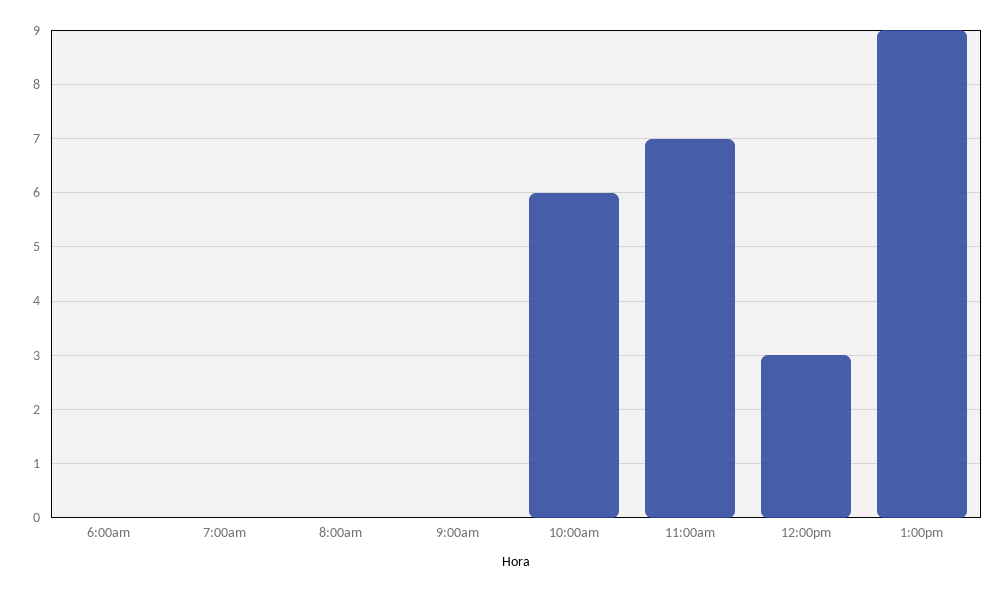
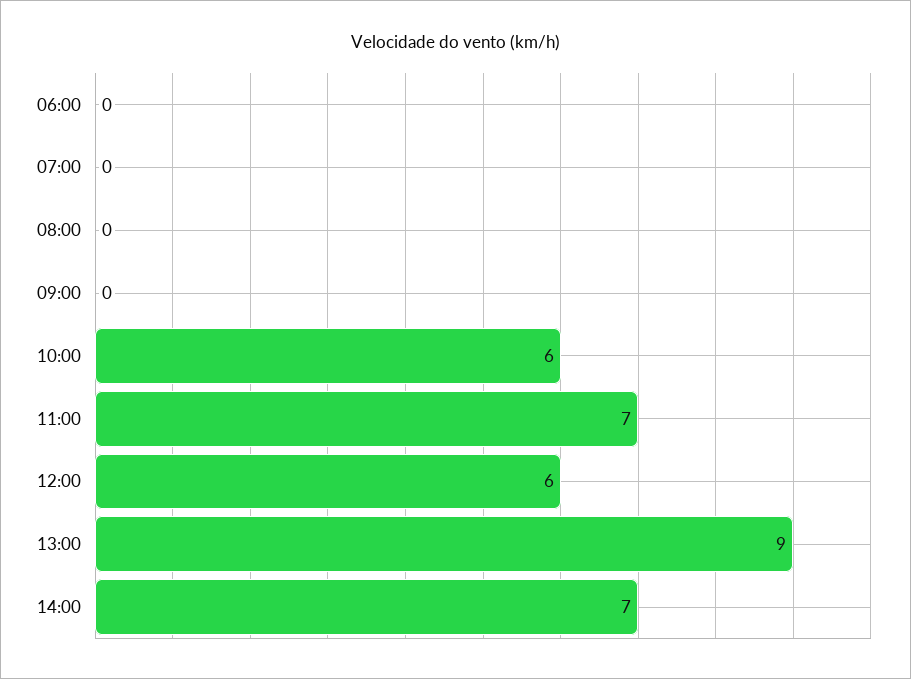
12:00pm: 3 -> 6
14:00: none -> 7

